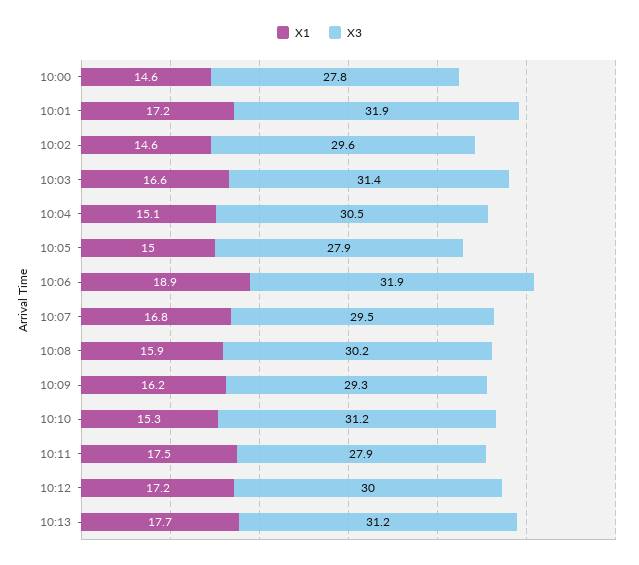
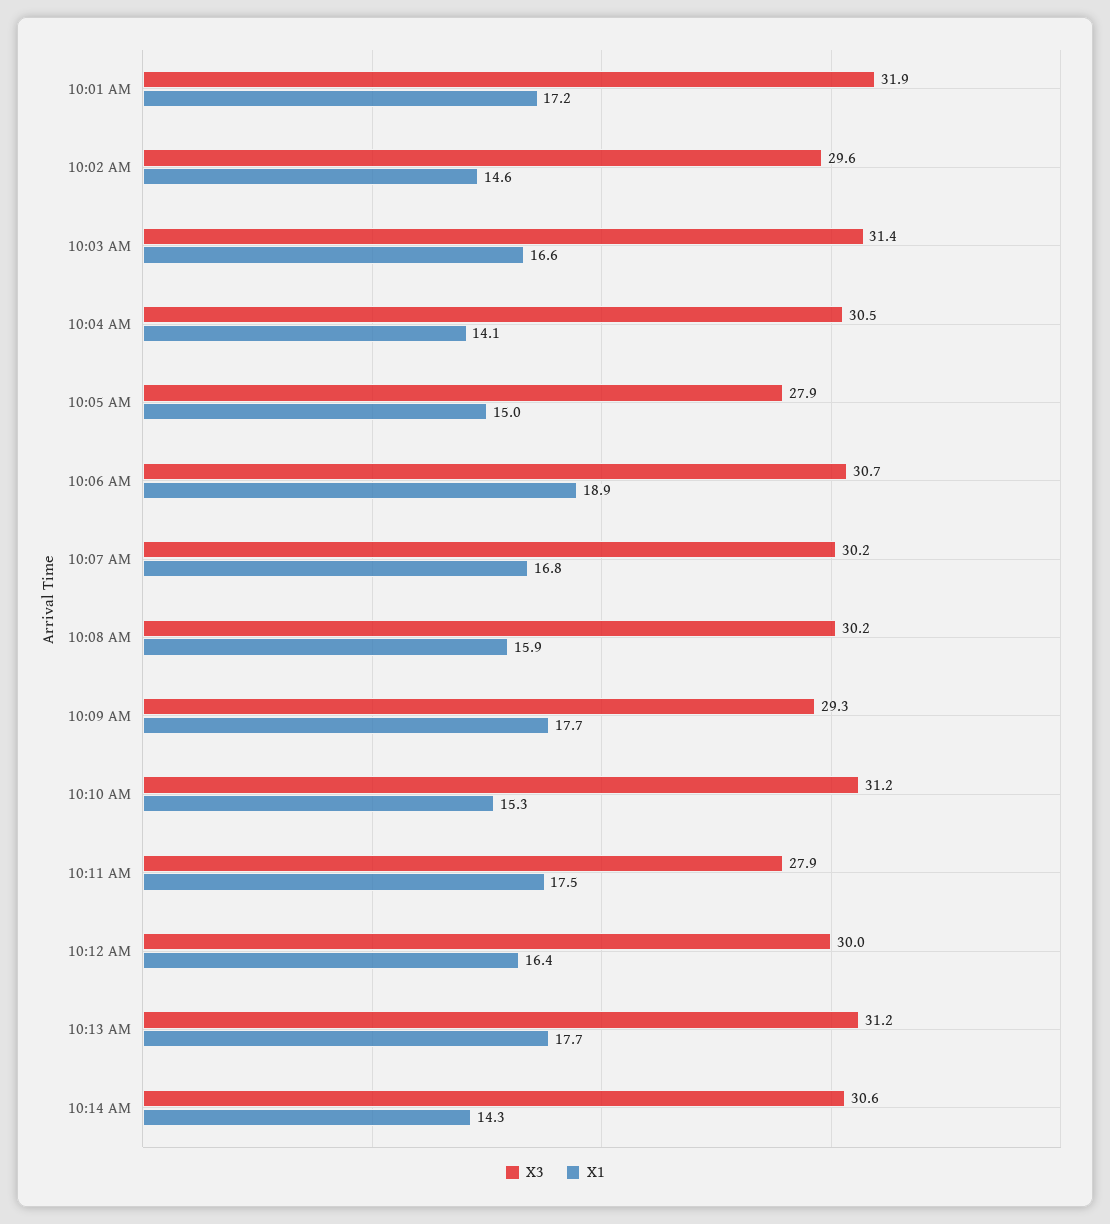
X1, 10:00: 14.6 -> none
X3, 10:00: 27.8 -> none
X1, 10:04: 15.1 -> 14.1
X3, 10:06: 31.9 -> 30.7
X3, 10:07: 29.5 -> 30.2
X1, 10:09: 16.2 -> 17.7
X1, 10:12: 17.2 -> 16.4
X3, 10:14 AM: none -> 30.6
X1, 10:14 AM: none -> 14.3

